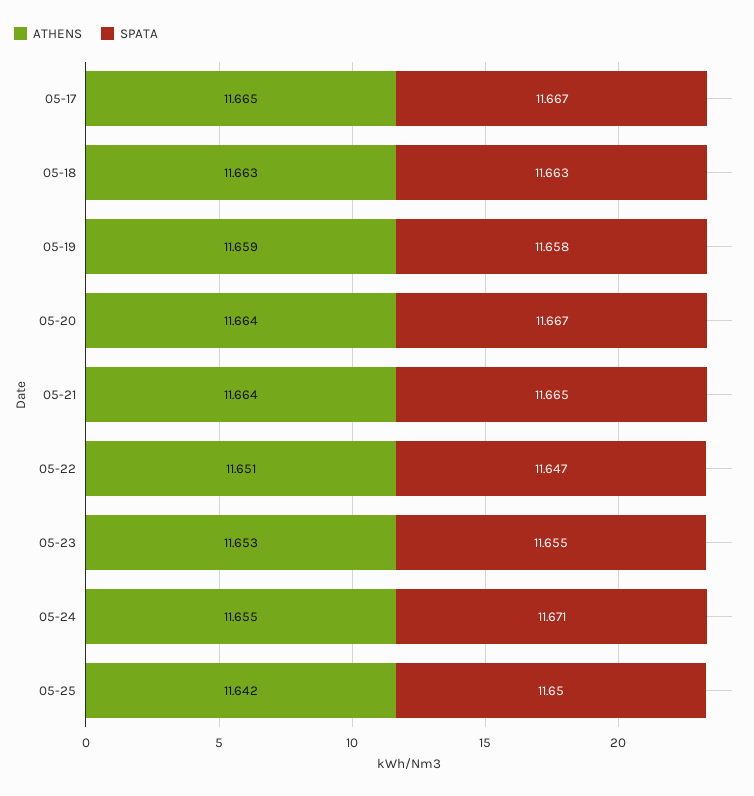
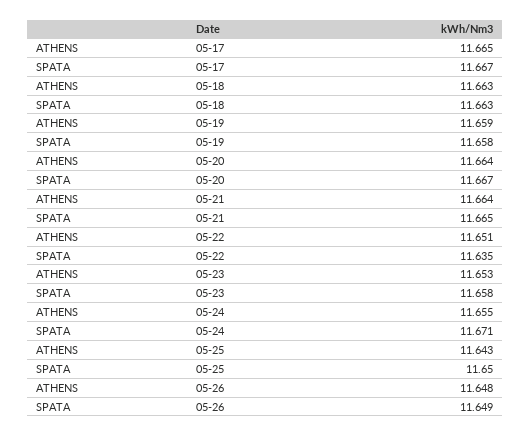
SPATA, 05-22: 11.647 -> 11.635
SPATA, 05-23: 11.655 -> 11.658
ATHENS, 05-25: 11.642 -> 11.643
ATHENS, 05-26: none -> 11.648
SPATA, 05-26: none -> 11.649

